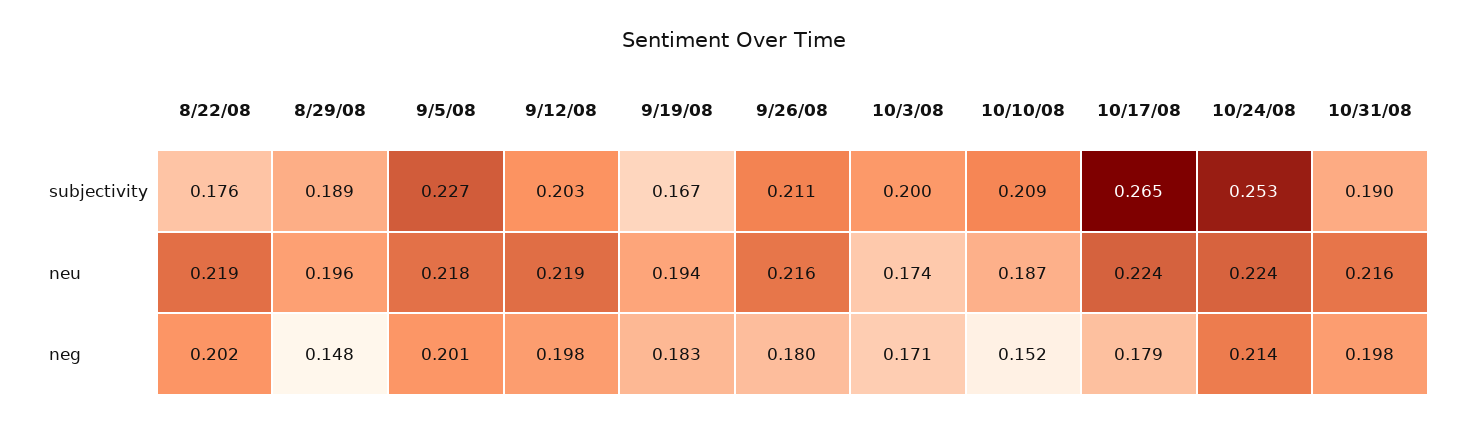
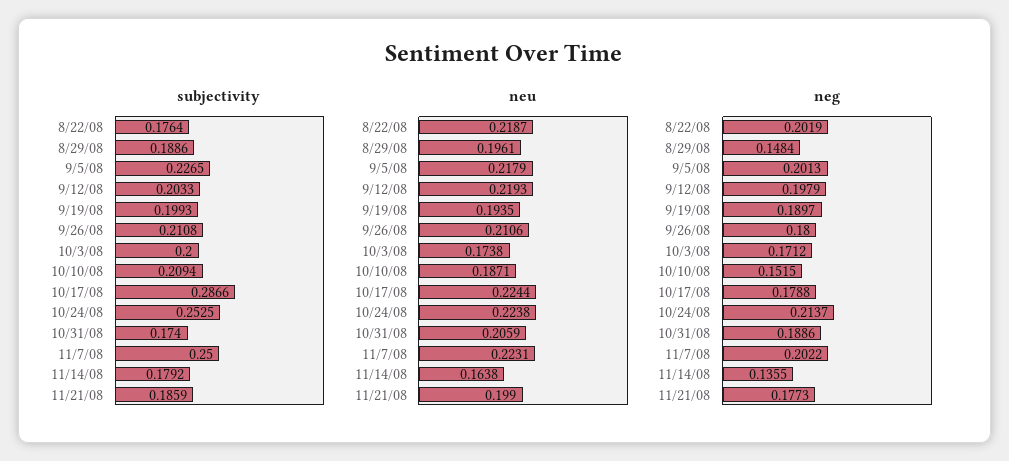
subjectivity, 9/19/08: 0.167 -> 0.1993
subjectivity, 10/17/08: 0.265 -> 0.2866
subjectivity, 10/31/08: 0.19 -> 0.174
neu, 9/26/08: 0.216 -> 0.2106
neu, 10/31/08: 0.216 -> 0.2059
neg, 9/19/08: 0.183 -> 0.1897
neg, 10/31/08: 0.198 -> 0.1886
subjectivity, 11/7/08: none -> 0.25
subjectivity, 11/14/08: none -> 0.1792
subjectivity, 11/21/08: none -> 0.1859
neu, 11/7/08: none -> 0.2231
neu, 11/14/08: none -> 0.1638
neu, 11/21/08: none -> 0.199
neg, 11/7/08: none -> 0.2022
neg, 11/14/08: none -> 0.1355
neg, 11/21/08: none -> 0.1773

